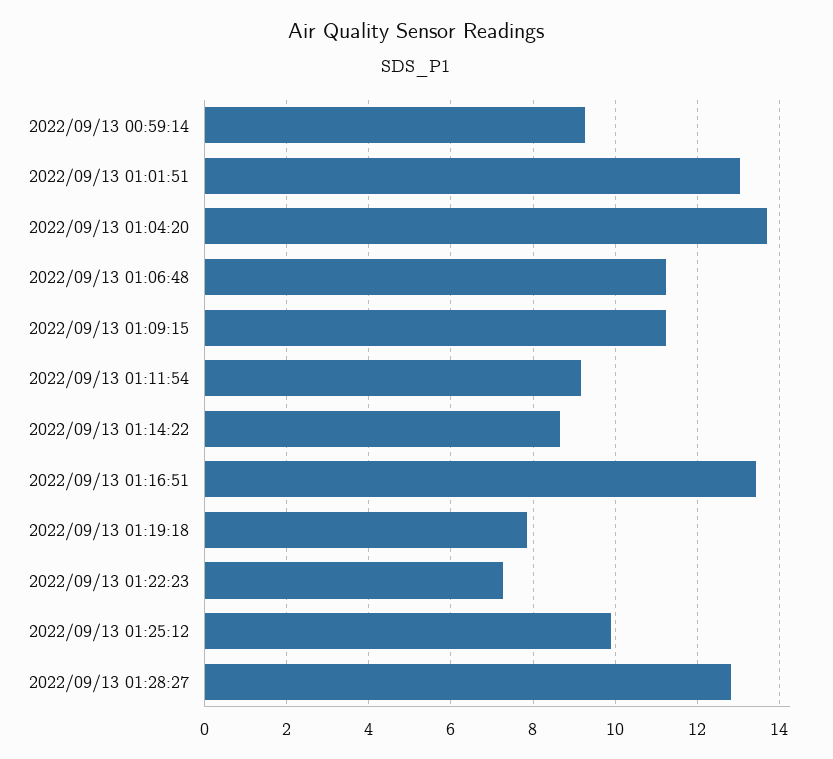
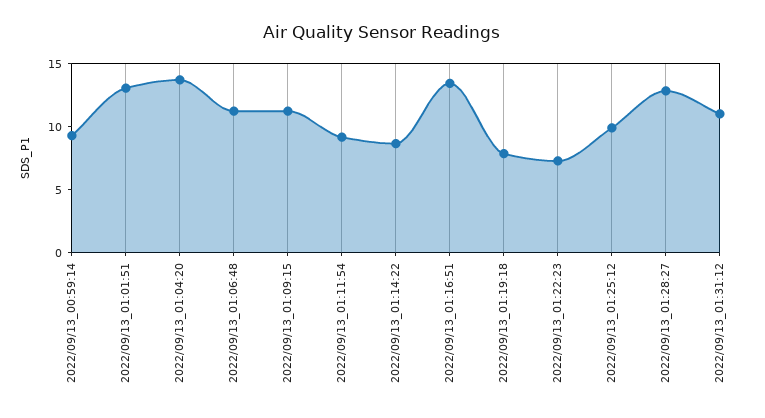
2022/09/13_01:31:12: none -> 11

